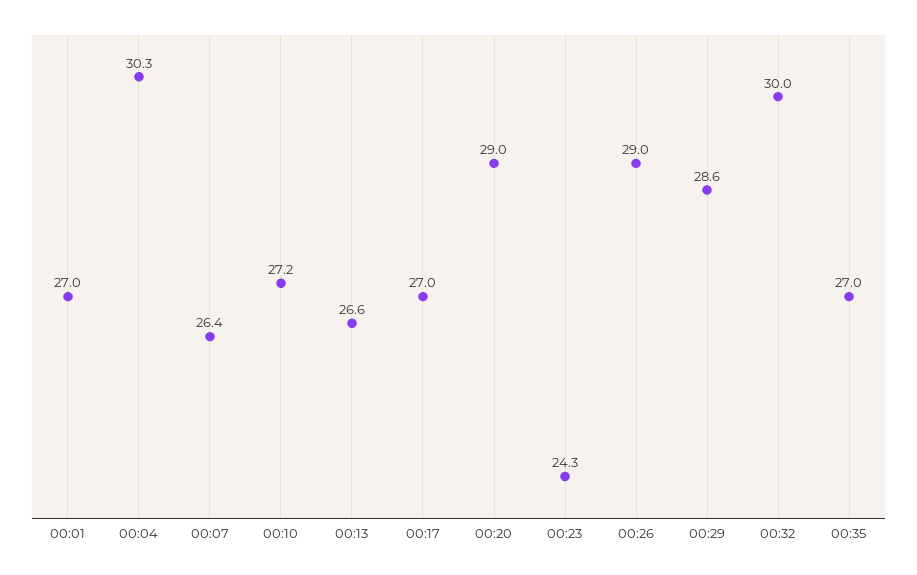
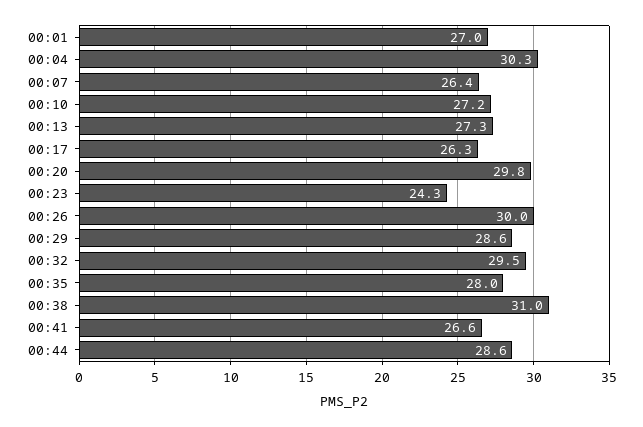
00:13: 26.6 -> 27.3
00:17: 27 -> 26.3
00:20: 29 -> 29.8
00:26: 29 -> 30
00:32: 30 -> 29.5
00:35: 27 -> 28
00:38: none -> 31
00:41: none -> 26.6
00:44: none -> 28.6

